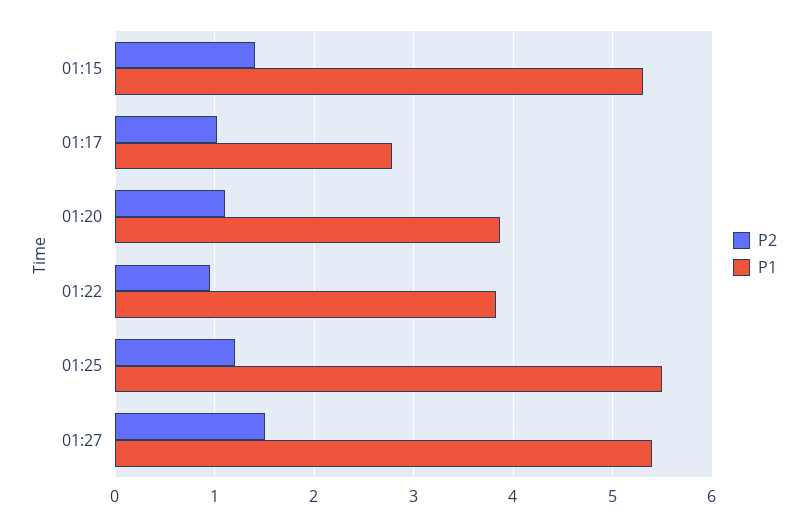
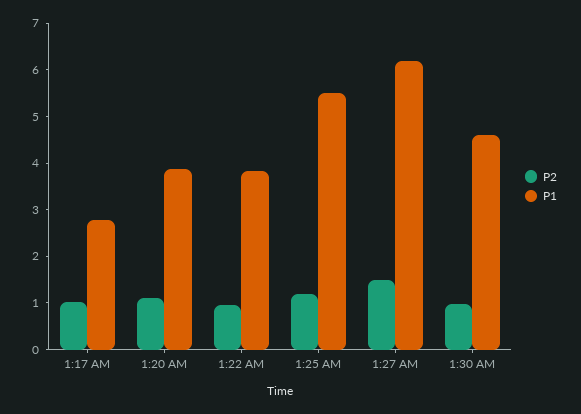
P2, 01:15: 1.4 -> none
P1, 01:15: 5.3 -> none
P1, 01:27: 5.4 -> 6.2
P2, 1:30 AM: none -> 1
P1, 1:30 AM: none -> 4.6

